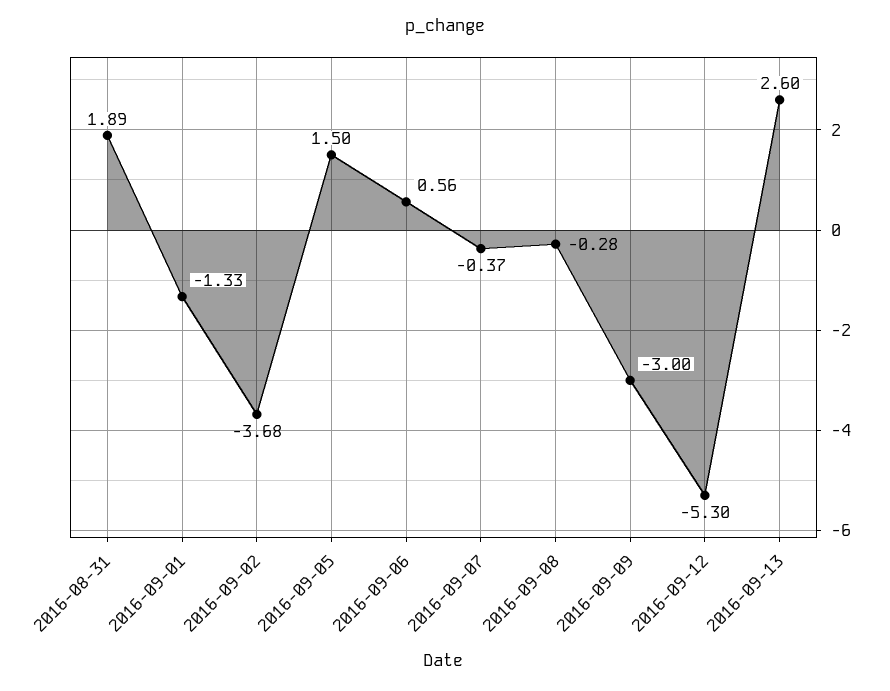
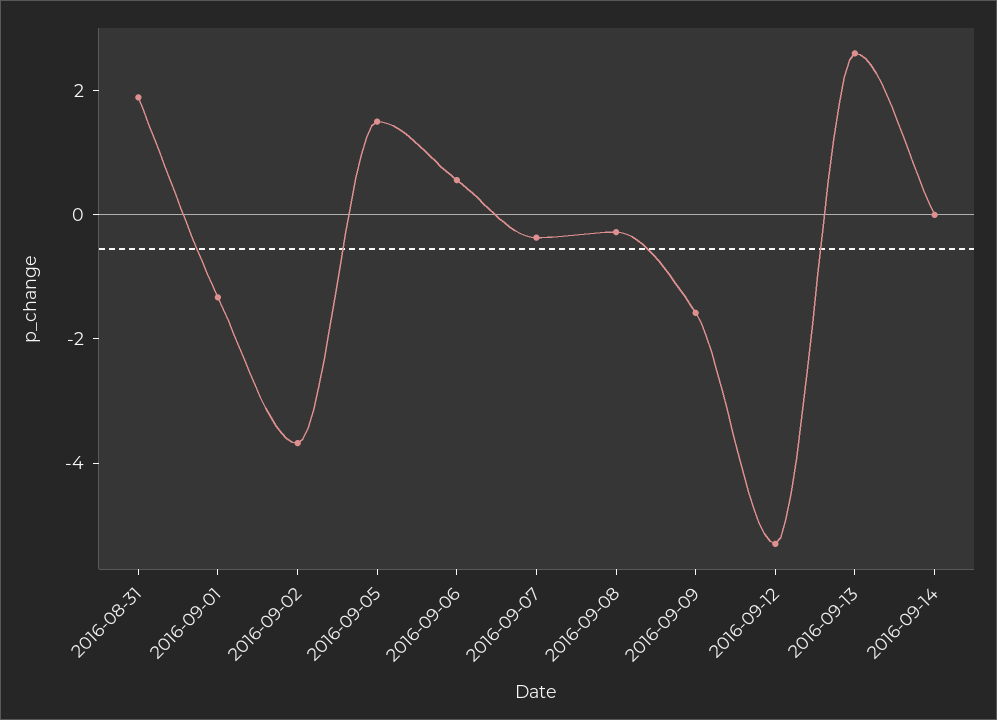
2016-09-09: -3 -> -1.5
2016-09-14: none -> 0

